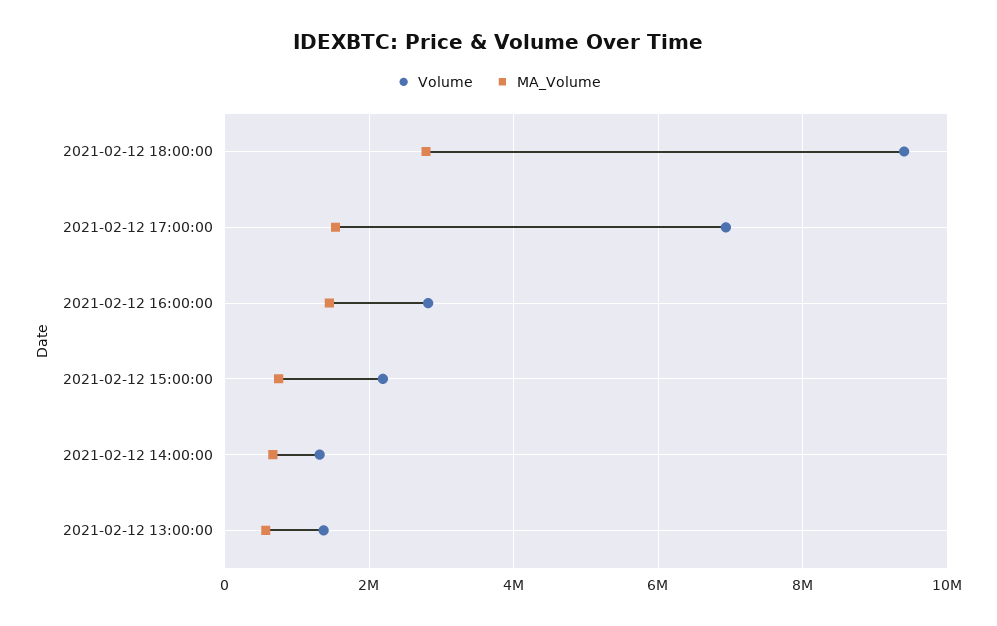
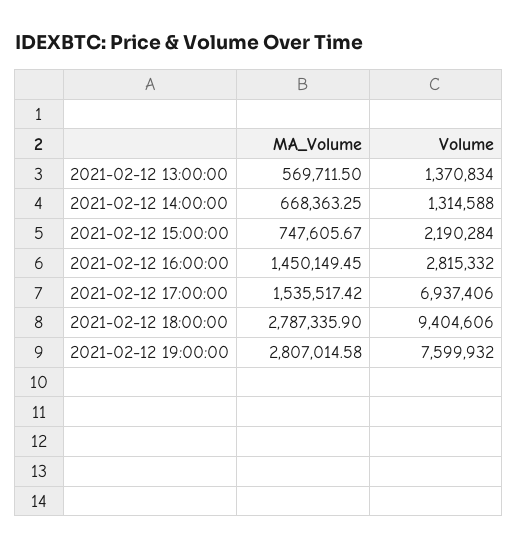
MA_Volume, 2021-02-12 19:00:00: none -> 2807014.58
Volume, 2021-02-12 19:00:00: none -> 7599932

